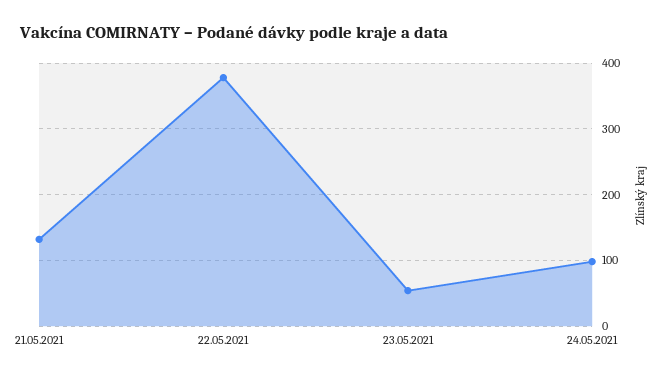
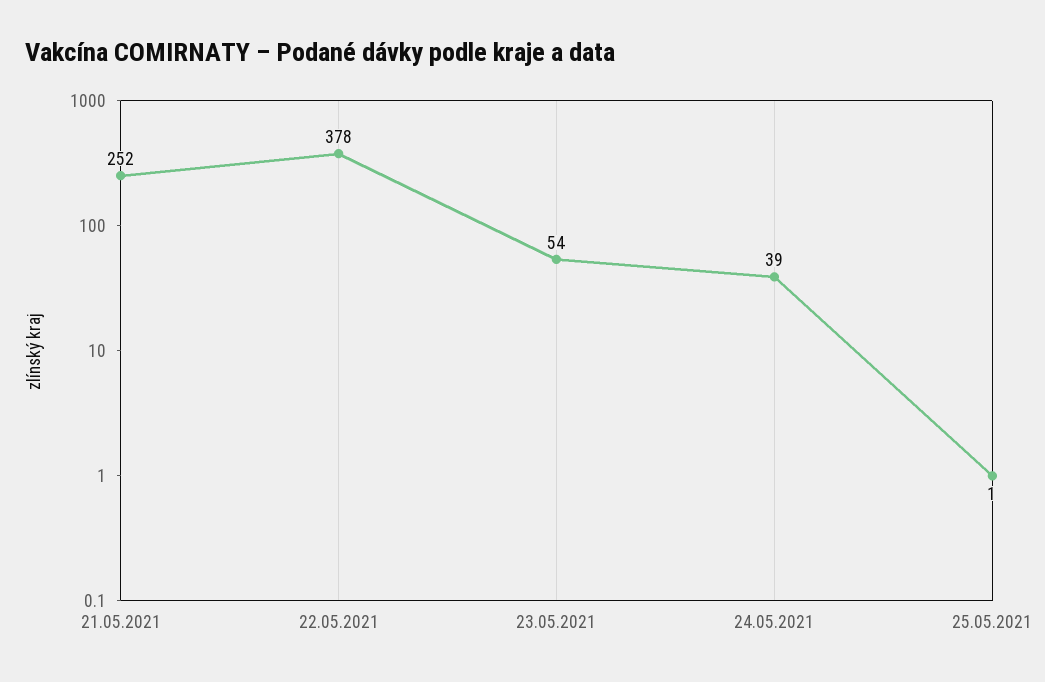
21.05.2021: 130 -> 252
24.05.2021: 100 -> 39
25.05.2021: none -> 1

